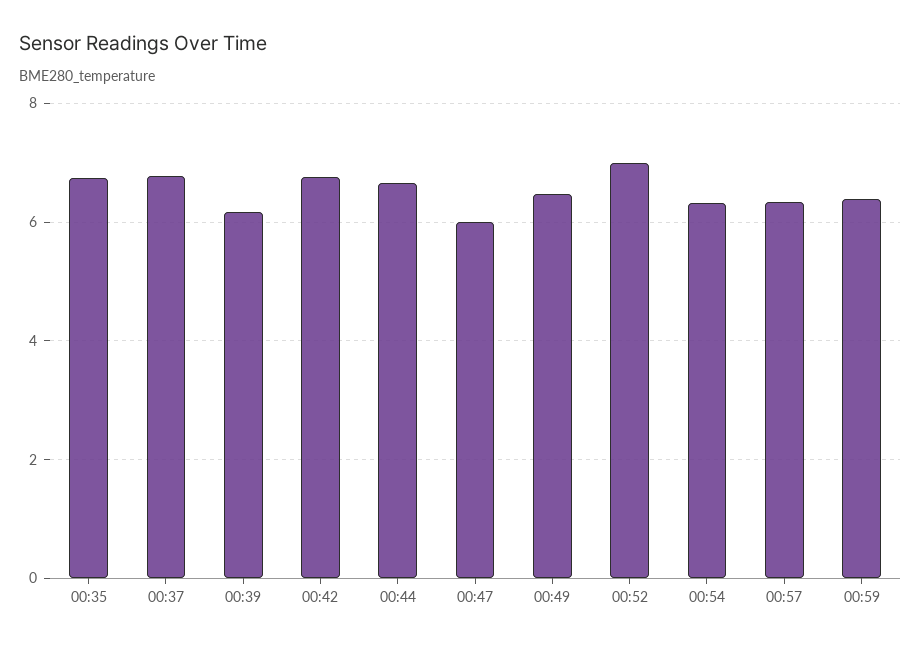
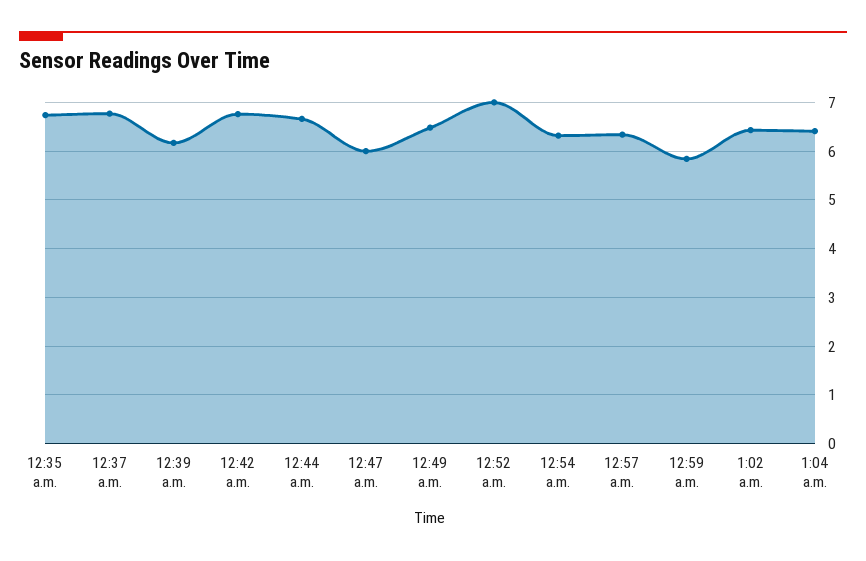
00:59: 6.4 -> 5.8
1:02 a.m.: none -> 6.4
1:04 a.m.: none -> 6.4

